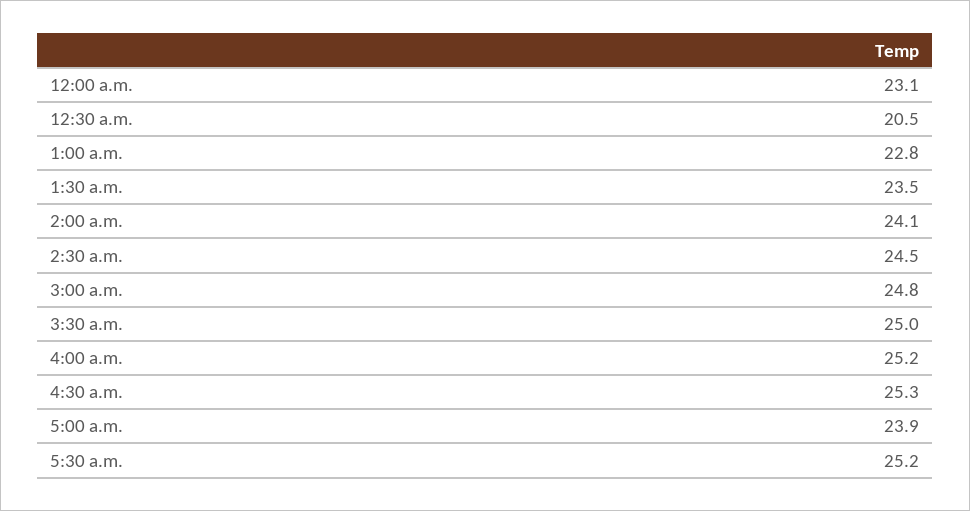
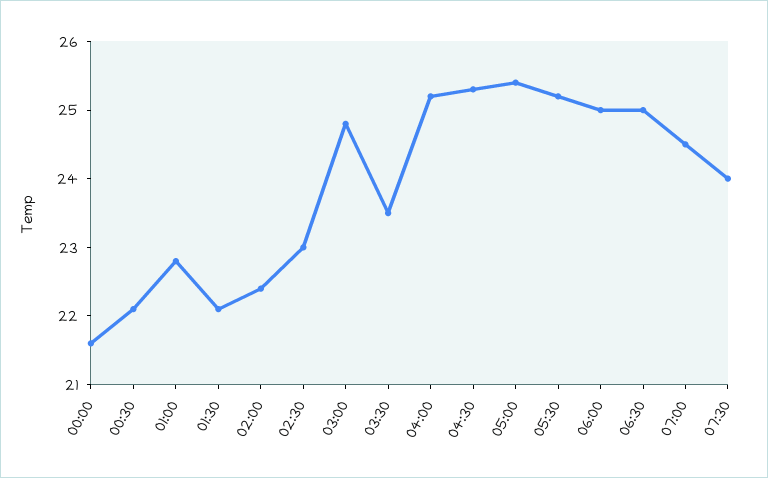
12:00 a.m.: 23.1 -> 21.5
12:30 a.m.: 20.5 -> 22
1:30 a.m.: 23.5 -> 22
2:00 a.m.: 24.1 -> 22.5
2:30 a.m.: 24.5 -> 23
3:30 a.m.: 25 -> 23.5
5:00 a.m.: 23.9 -> 25.5
06:00: none -> 25
06:30: none -> 25
07:00: none -> 24.5
07:30: none -> 24

